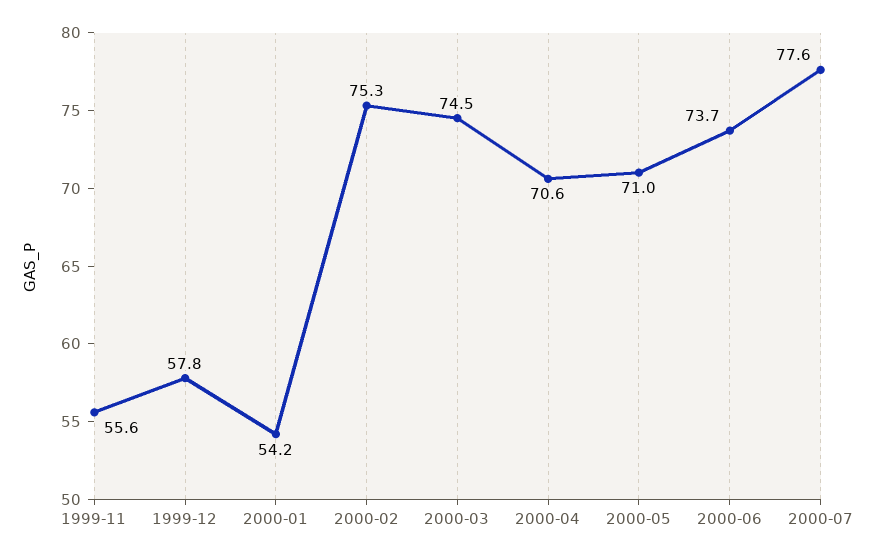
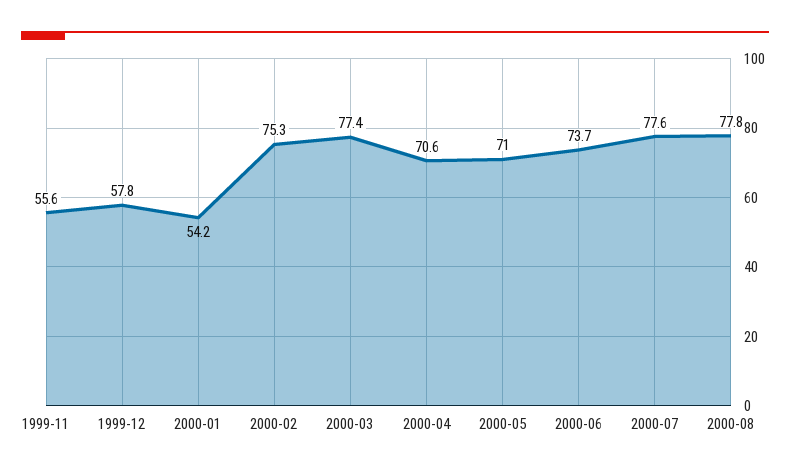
2000-03: 74.5 -> 77.4
2000-08: none -> 77.8

